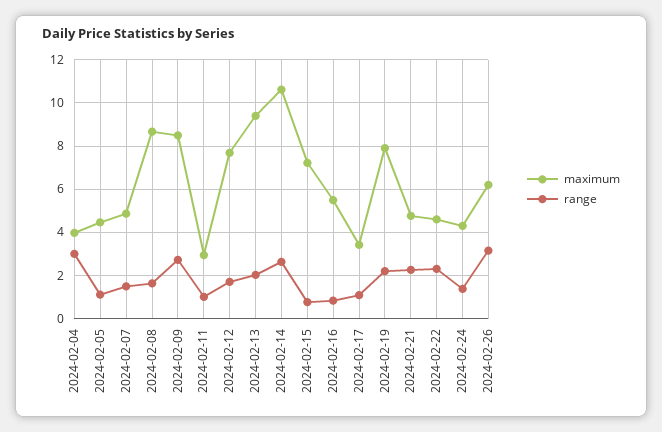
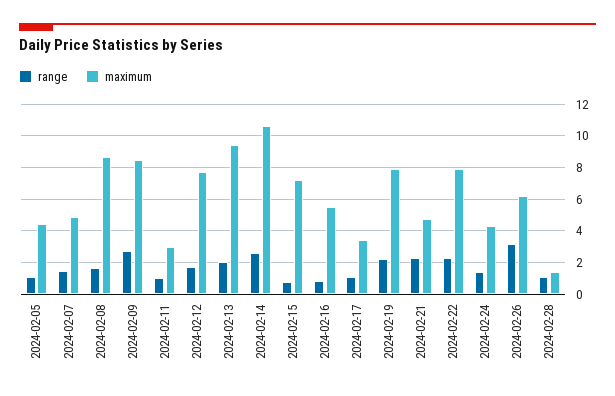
maximum, 2024-02-04: 4 -> none
range, 2024-02-04: 3 -> none
maximum, 2024-02-22: 4.5 -> 8
range, 2024-02-28: none -> 1
maximum, 2024-02-28: none -> 1.5

